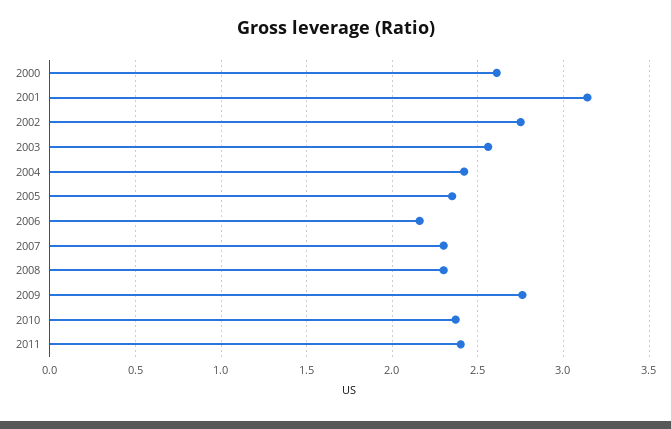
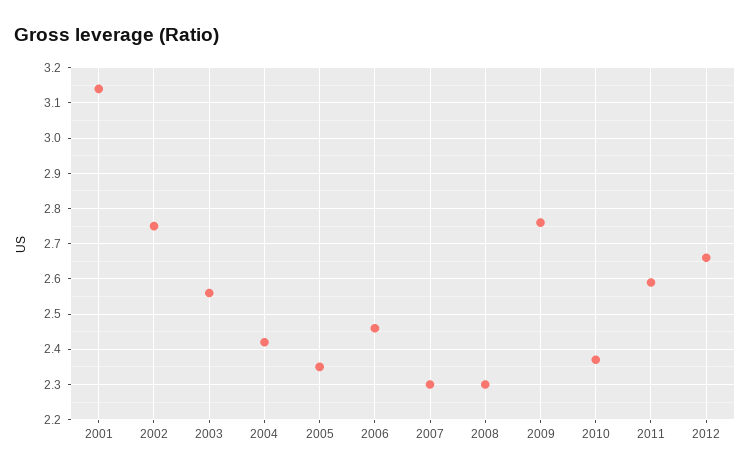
2000: 2.6 -> none
2006: 2.15 -> 2.45
2011: 2.4 -> 2.6
2012: none -> 2.65

